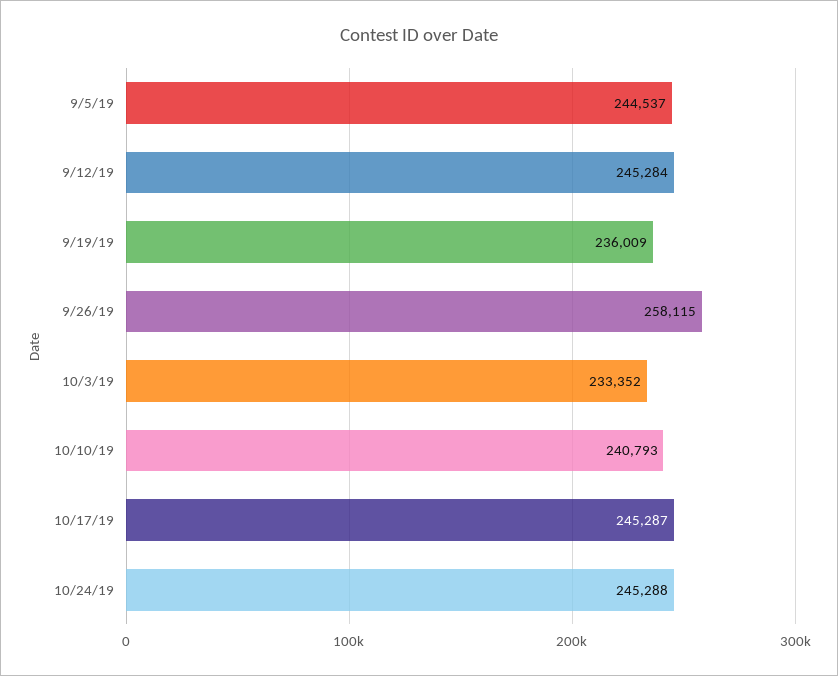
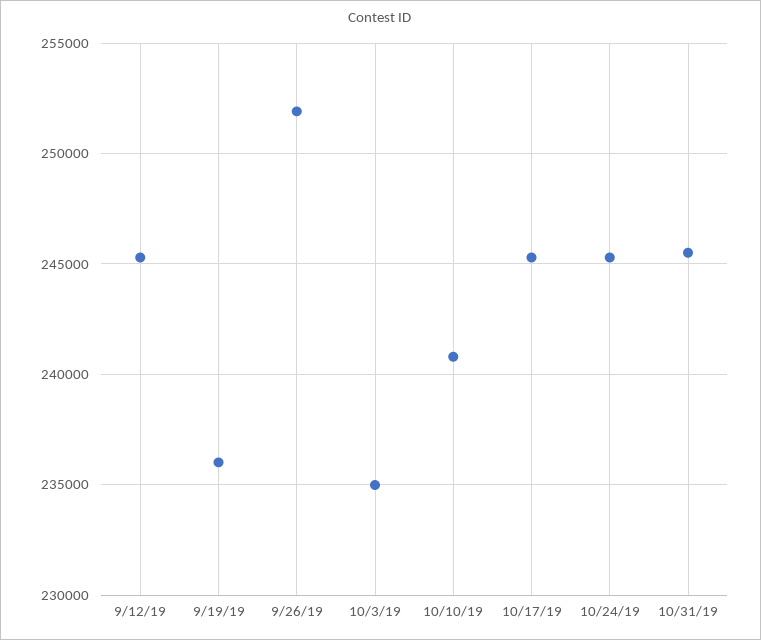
9/5/19: 244537 -> none
9/26/19: 258115 -> 252000
10/3/19: 233352 -> 235000
10/31/19: none -> 245500

